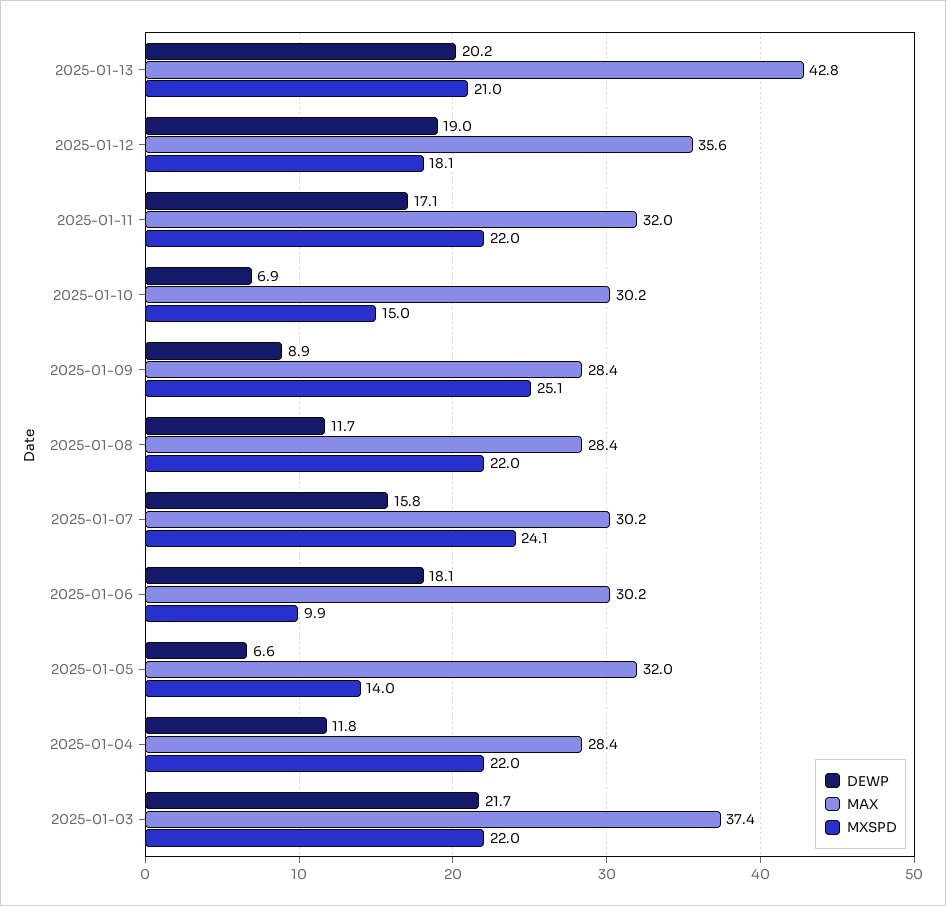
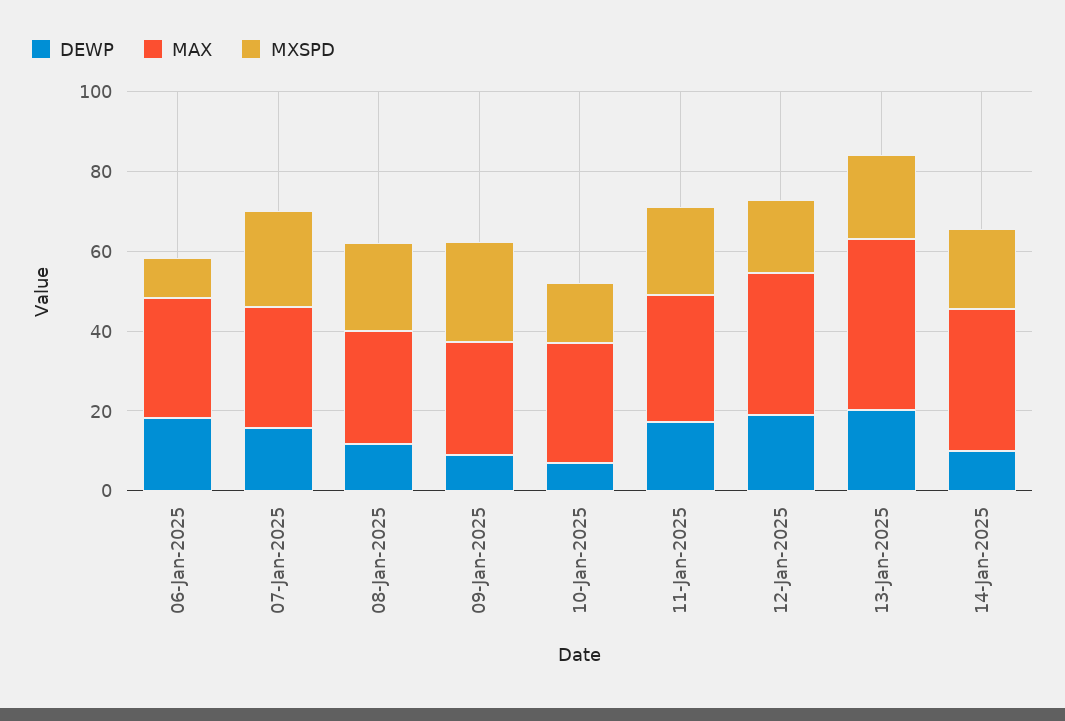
DEWP, 2025-01-05: 6.6 -> none
MAX, 2025-01-05: 32 -> none
MXSPD, 2025-01-05: 14 -> none
DEWP, 2025-01-04: 11.8 -> none
MAX, 2025-01-04: 28.4 -> none
MXSPD, 2025-01-04: 22 -> none
DEWP, 2025-01-03: 21.7 -> none
MAX, 2025-01-03: 37.4 -> none
MXSPD, 2025-01-03: 22 -> none
DEWP, 14-Jan-2025: none -> 10
MAX, 14-Jan-2025: none -> 35
MXSPD, 14-Jan-2025: none -> 20

